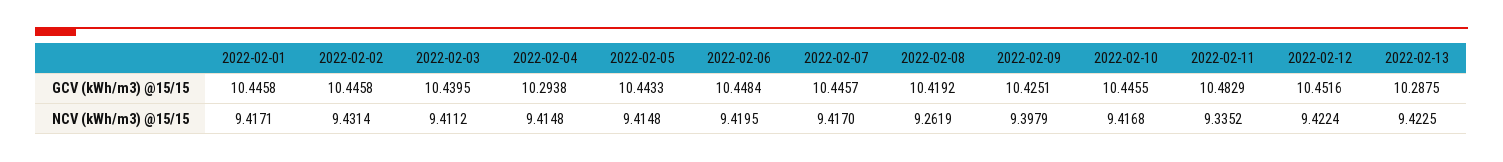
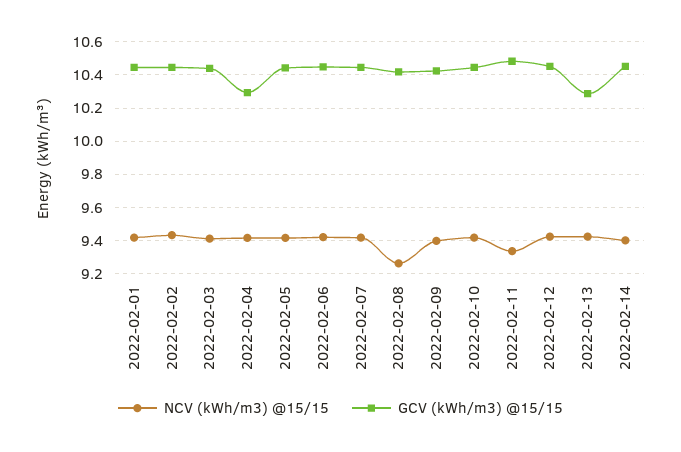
NCV (kWh/m3) @15/15, 2022-02-14: none -> 9.4
GCV (kWh/m3) @15/15, 2022-02-14: none -> 10.45

